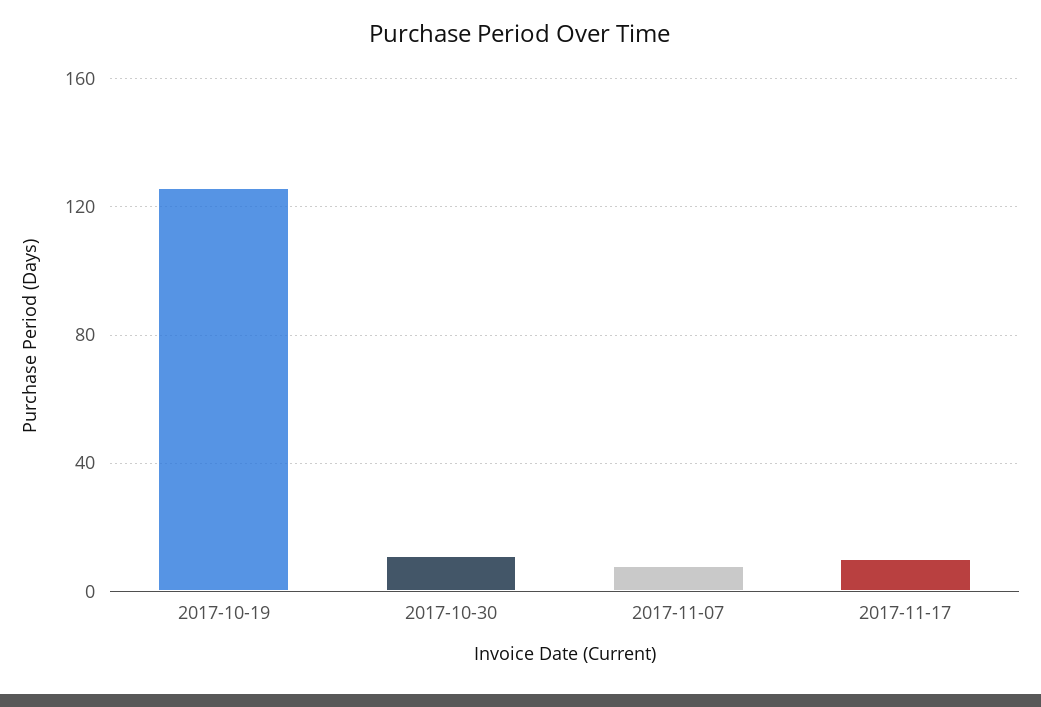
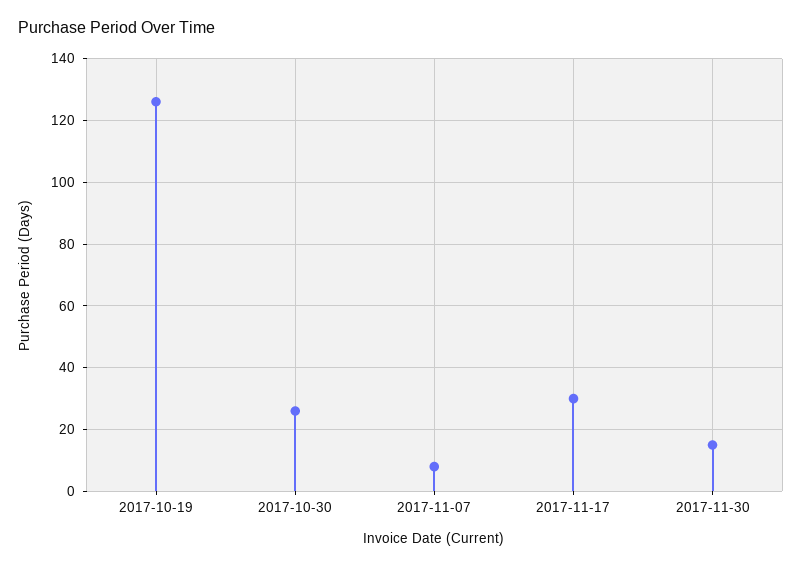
2017-10-30: 10 -> 25
2017-11-17: 10 -> 30
2017-11-30: none -> 15

